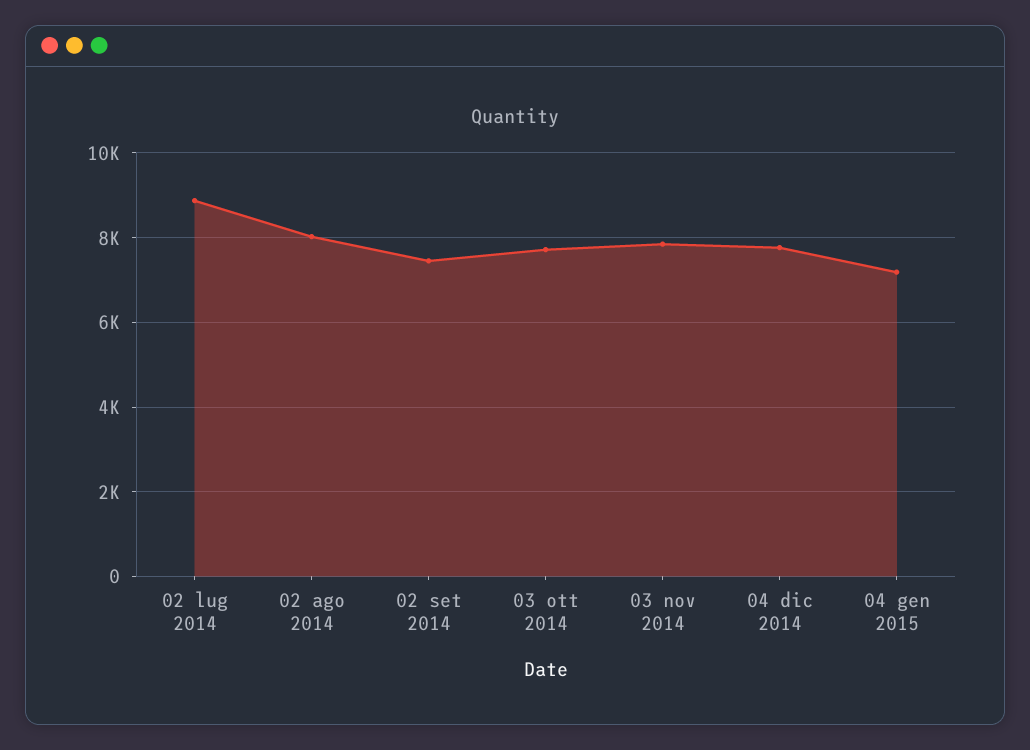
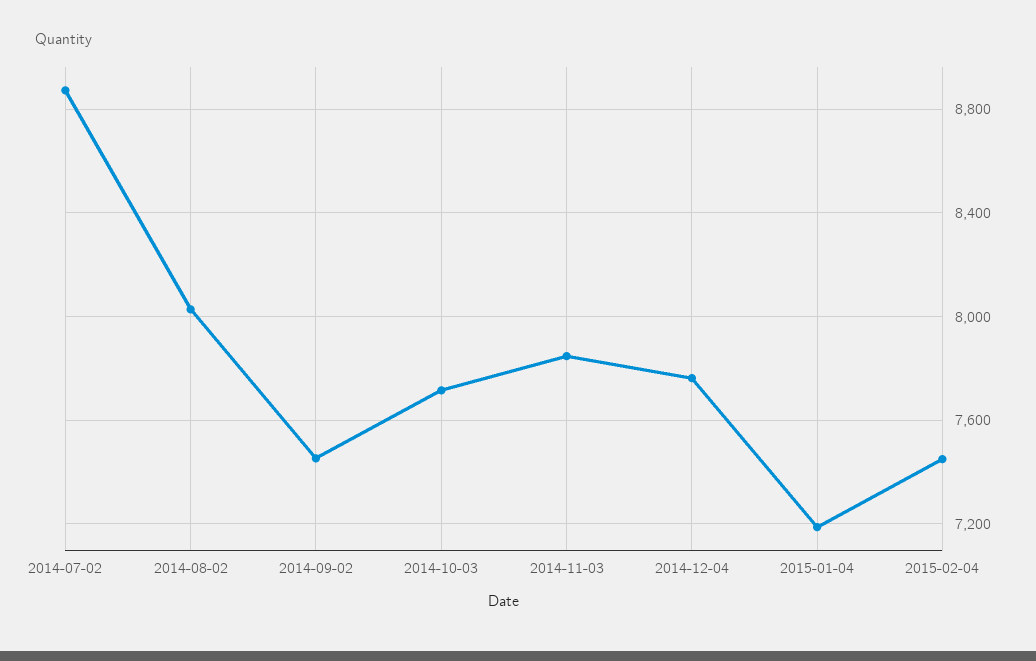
2015-02-04: none -> 7450

